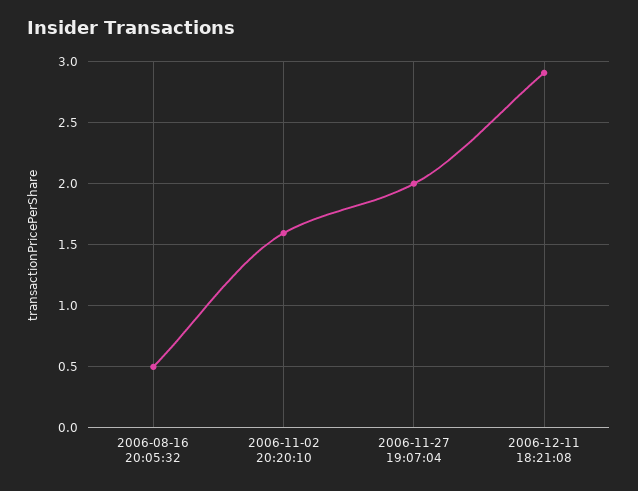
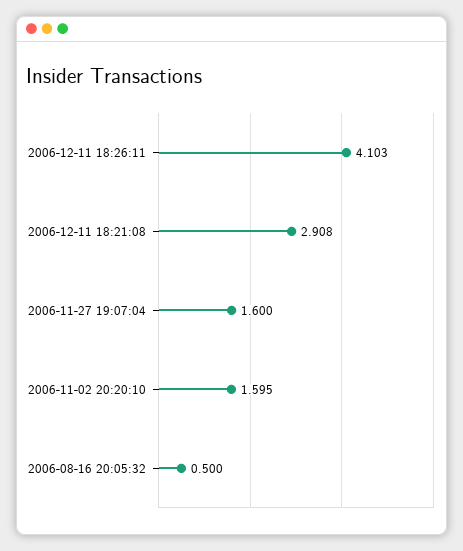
2006-11-27 19:07:04: 2 -> 1.6
2006-12-11 18:26:11: none -> 4.103

